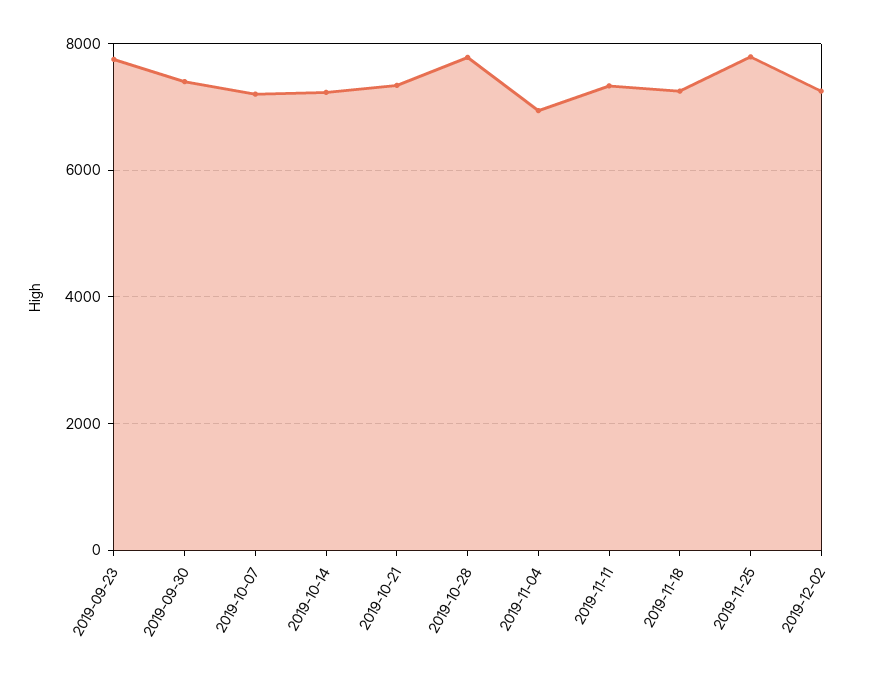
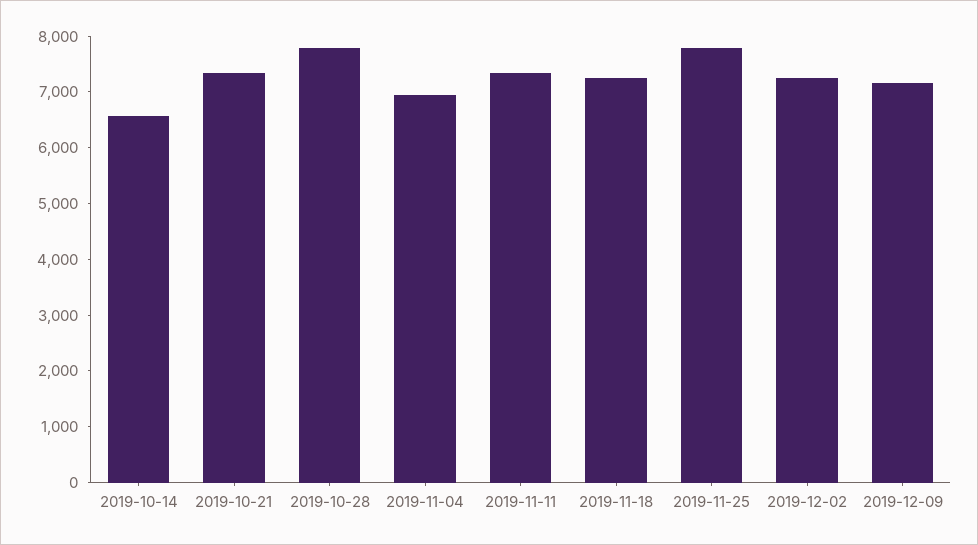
2019-09-23: 7800 -> none
2019-09-30: 7400 -> none
2019-10-07: 7200 -> none
2019-10-14: 7200 -> 6600
2019-12-09: none -> 7200

